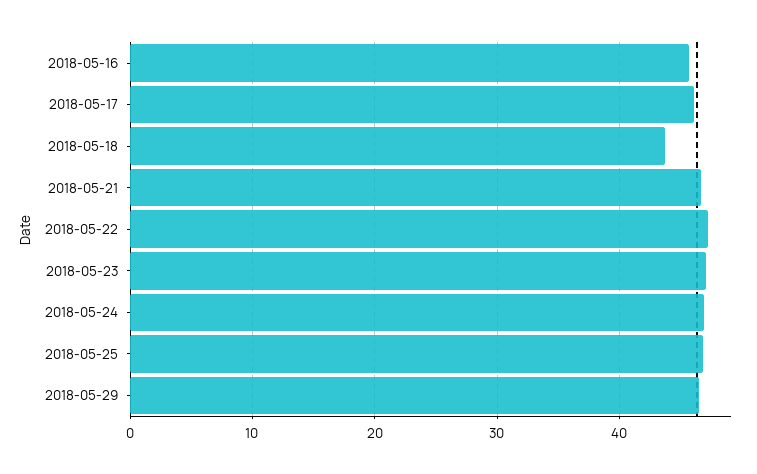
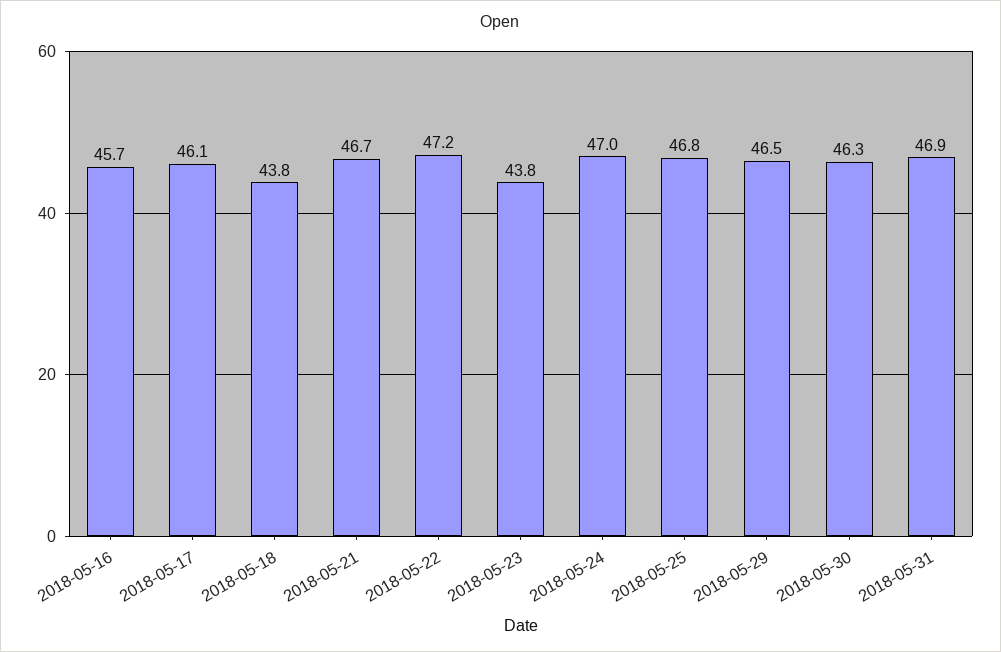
2018-05-23: 47 -> 43.8
2018-05-30: none -> 46.3
2018-05-31: none -> 46.9

